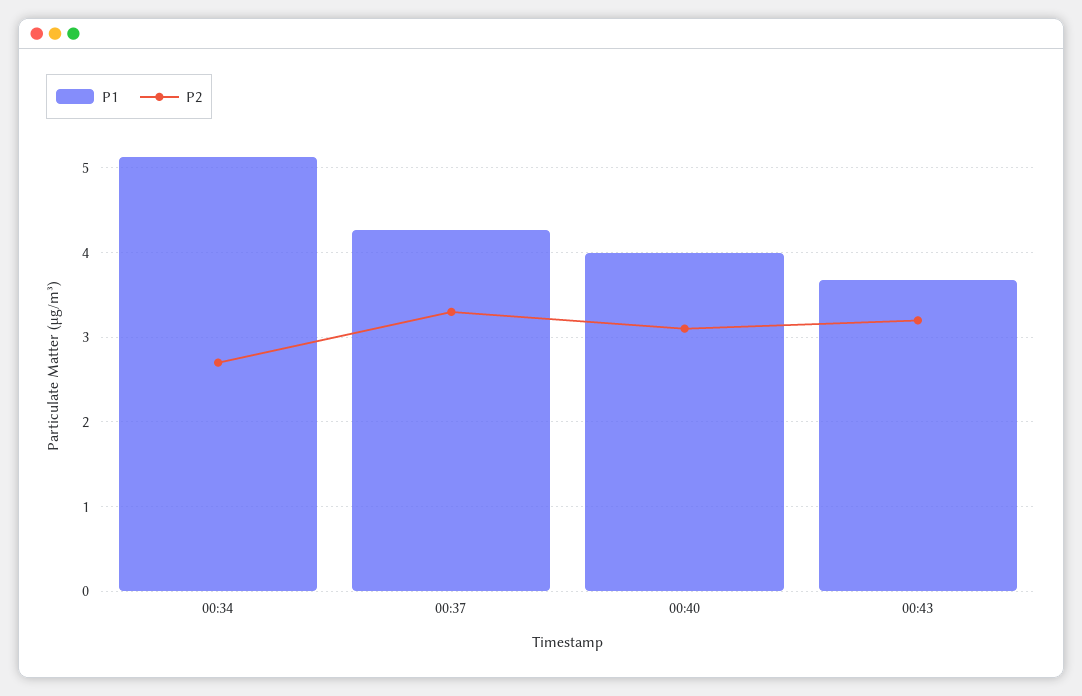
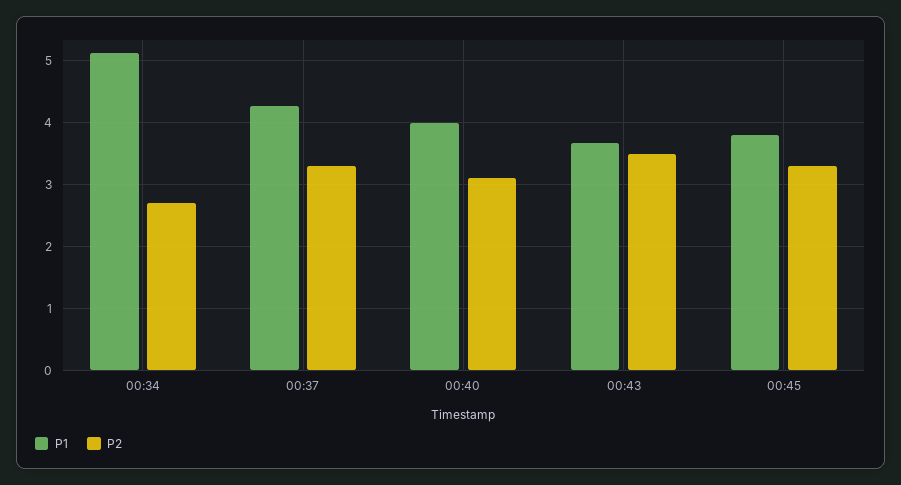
P2, 00:43: 3.2 -> 3.5
P1, 00:45: none -> 3.8
P2, 00:45: none -> 3.3

